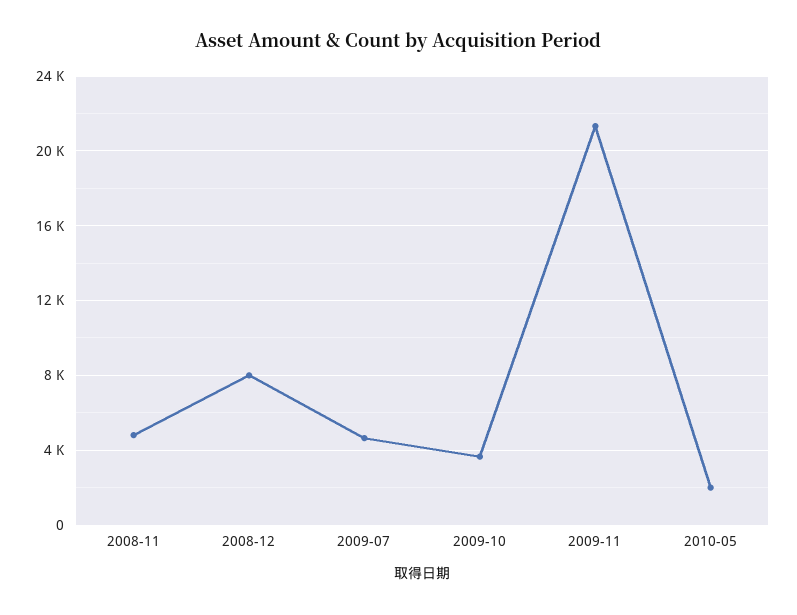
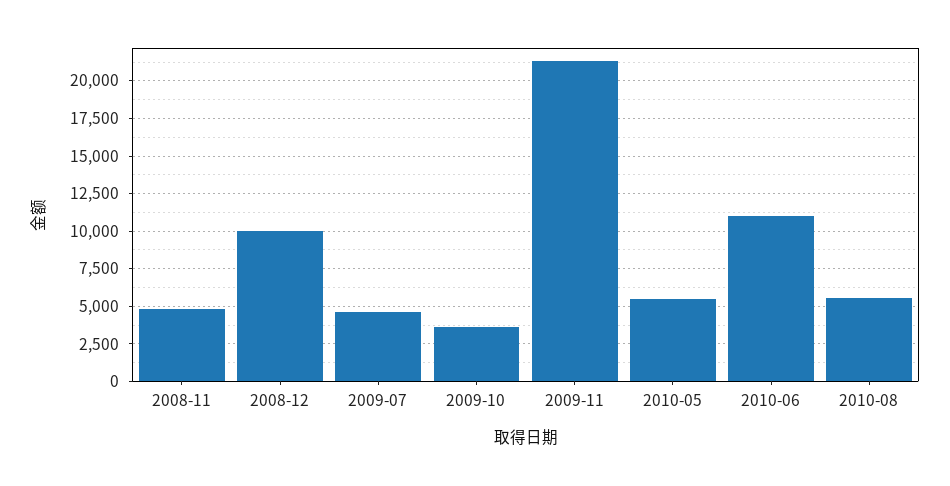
2008-12: 8000 -> 10000
2010-05: 2000 -> 5500
2010-06: none -> 11000
2010-08: none -> 5500

